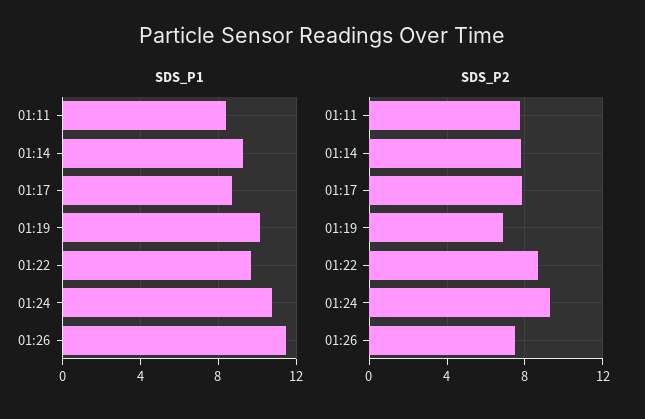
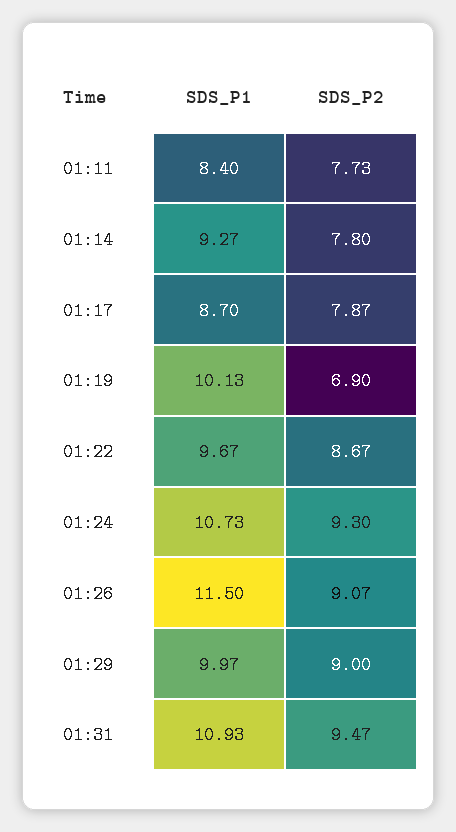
SDS_P2, 01:26: 7.5 -> 9.07
SDS_P1, 01:29: none -> 9.97
SDS_P2, 01:29: none -> 9
SDS_P1, 01:31: none -> 10.93
SDS_P2, 01:31: none -> 9.47

